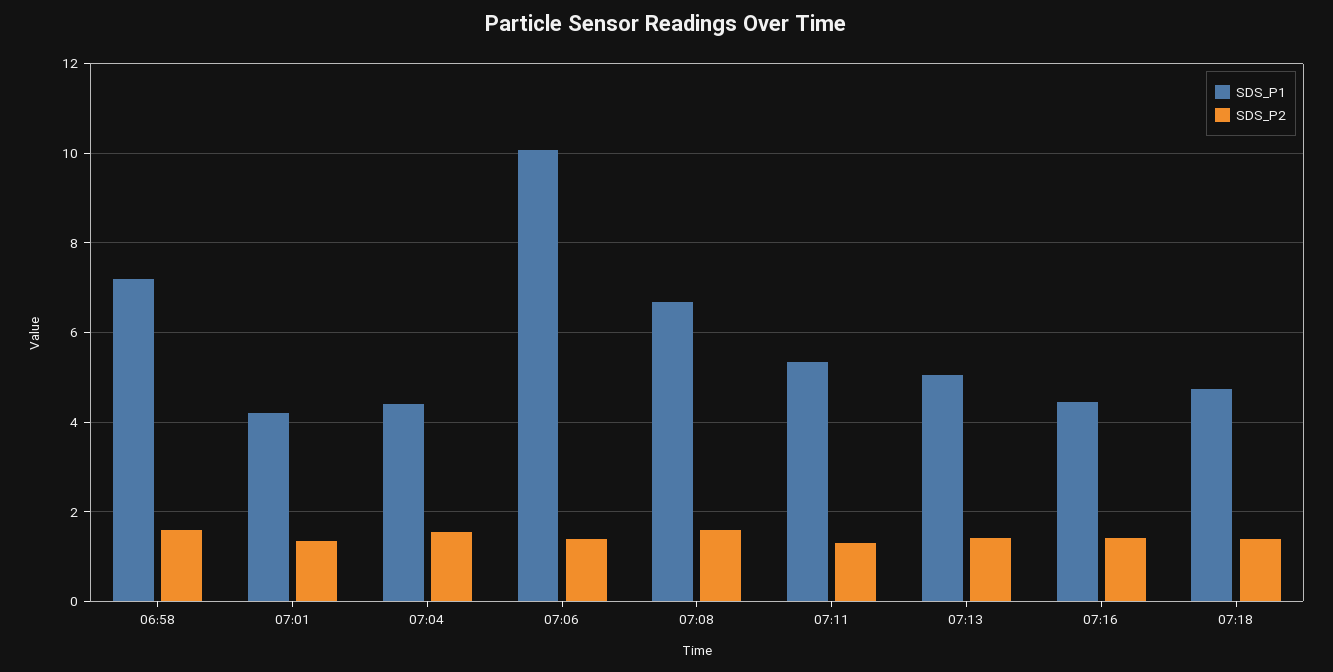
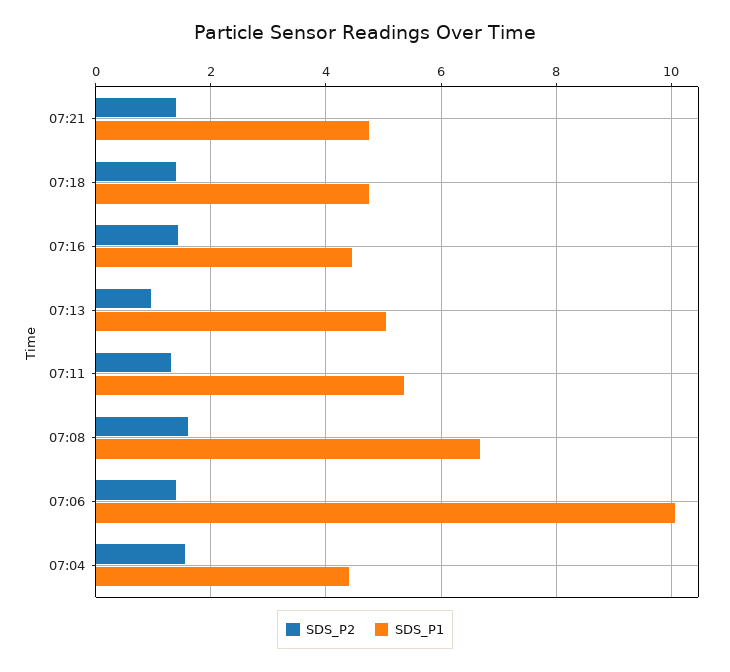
SDS_P1, 06:58: 7.2 -> none
SDS_P2, 06:58: 1.6 -> none
SDS_P1, 07:01: 4.2 -> none
SDS_P2, 07:01: 1.4 -> none
SDS_P2, 07:13: 1.4 -> 1
SDS_P2, 07:21: none -> 1.4
SDS_P1, 07:21: none -> 4.8

